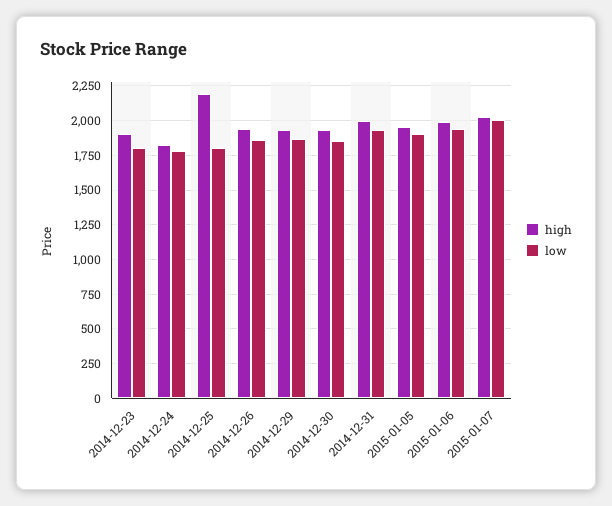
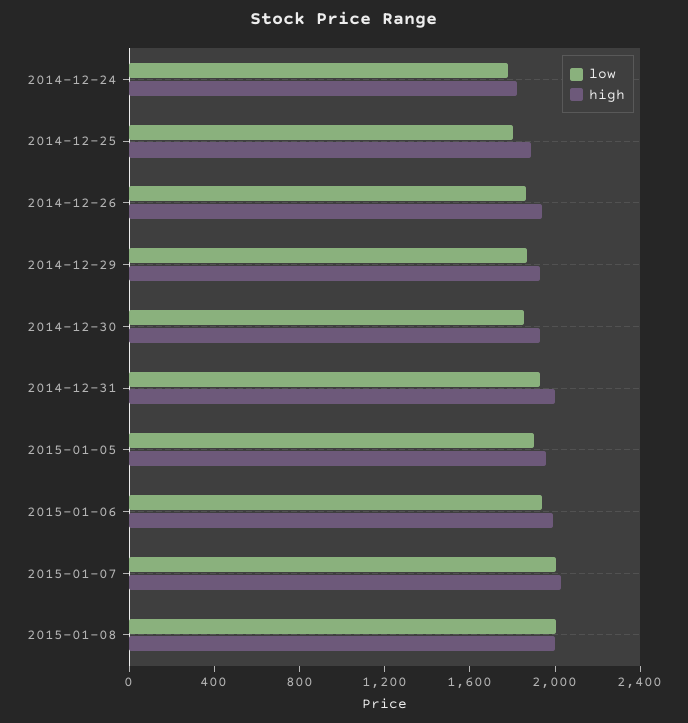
high, 2014-12-23: 1900 -> none
low, 2014-12-23: 1800 -> none
high, 2014-12-25: 2200 -> 1900
low, 2015-01-08: none -> 2000
high, 2015-01-08: none -> 2000

